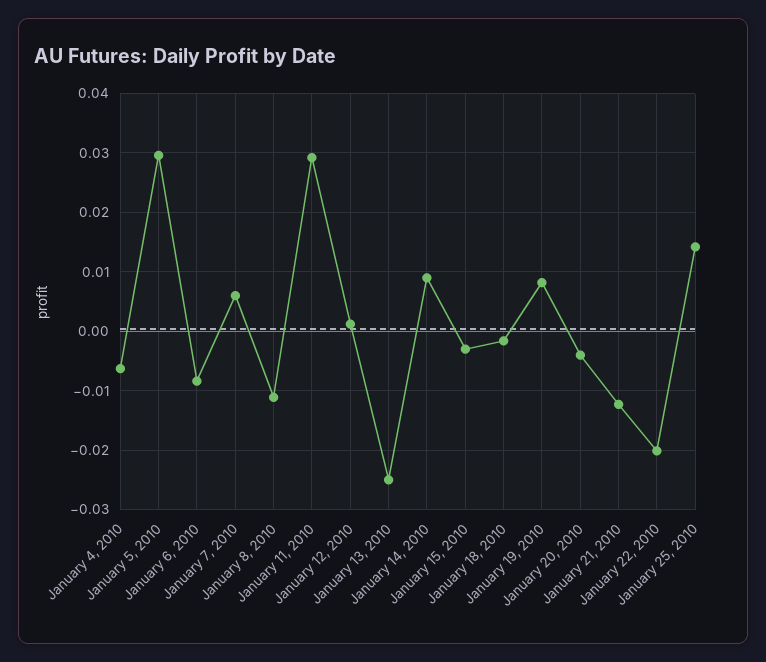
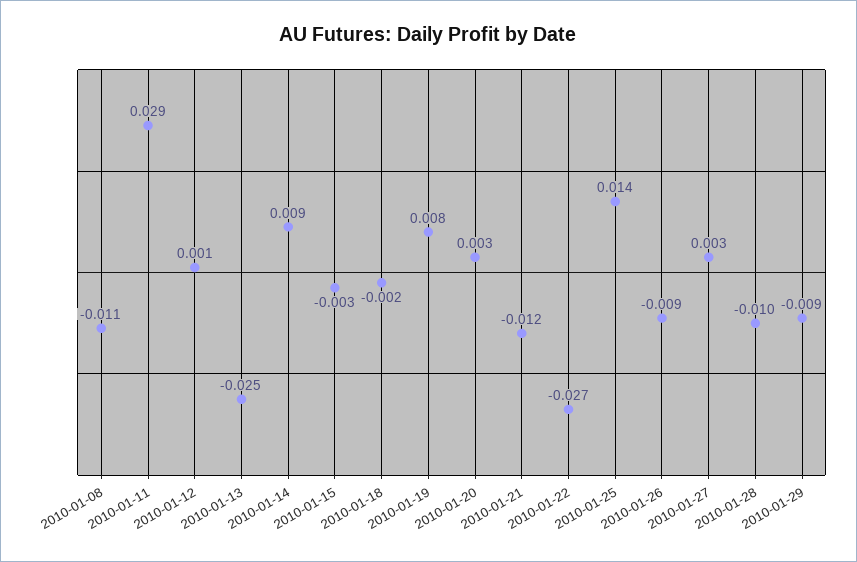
January 4, 2010: -0.006 -> none
January 5, 2010: 0.03 -> none
January 6, 2010: -0.008 -> none
January 7, 2010: 0.006 -> none
January 20, 2010: -0.004 -> 0.003
January 22, 2010: -0.02 -> -0.027
2010-01-26: none -> -0.009
2010-01-27: none -> 0.003
2010-01-28: none -> -0.01
2010-01-29: none -> -0.009

